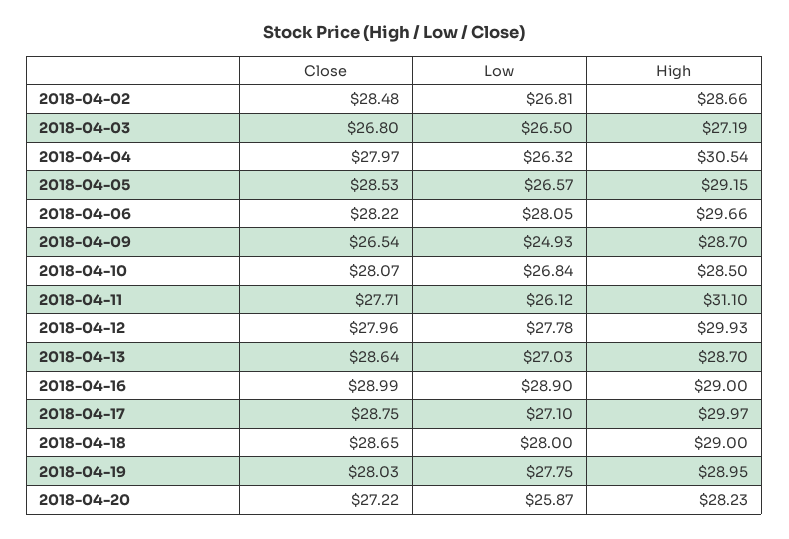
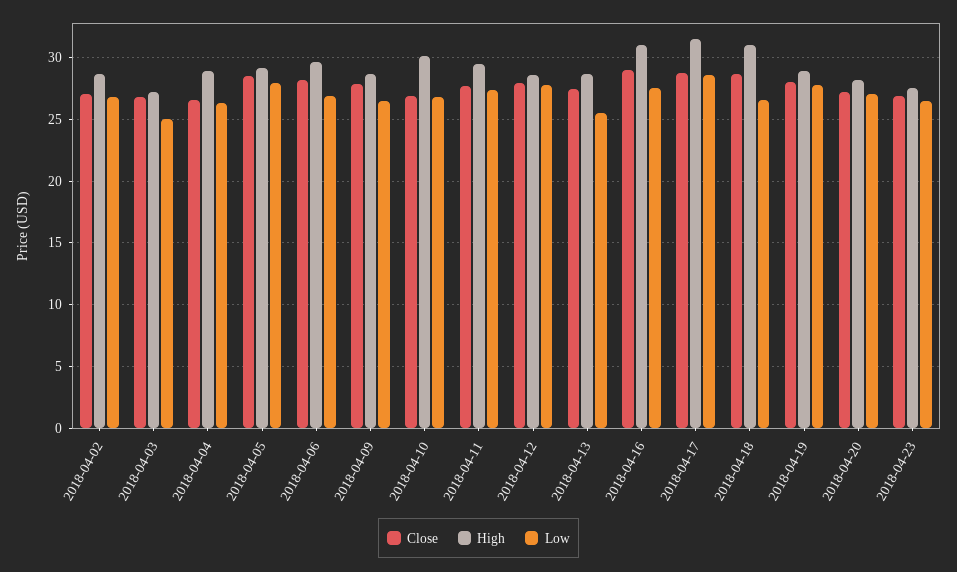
Close, 2018-04-02: 28.48 -> 27
Low, 2018-04-03: 26.5 -> 25
Close, 2018-04-04: 27.97 -> 26.5
High, 2018-04-04: 30.54 -> 29
Low, 2018-04-05: 26.57 -> 28
Low, 2018-04-06: 28.05 -> 27
Close, 2018-04-09: 26.54 -> 28
Low, 2018-04-09: 24.93 -> 26.5
Close, 2018-04-10: 28.07 -> 27
High, 2018-04-10: 28.5 -> 30
Low, 2018-04-11: 26.12 -> 27.5
High, 2018-04-11: 31.1 -> 29.5
High, 2018-04-12: 29.93 -> 28.5
Close, 2018-04-13: 28.64 -> 27.5
Low, 2018-04-13: 27.03 -> 25.5
Low, 2018-04-16: 28.9 -> 27.5
High, 2018-04-16: 29 -> 31
Low, 2018-04-17: 27.1 -> 28.5
High, 2018-04-17: 29.97 -> 31.5
Low, 2018-04-18: 28 -> 26.5
High, 2018-04-18: 29 -> 31
Low, 2018-04-20: 25.87 -> 27
Close, 2018-04-23: none -> 27
High, 2018-04-23: none -> 27.5
Low, 2018-04-23: none -> 26.5

